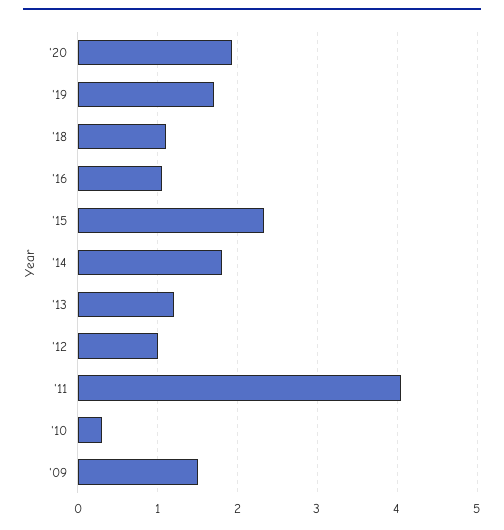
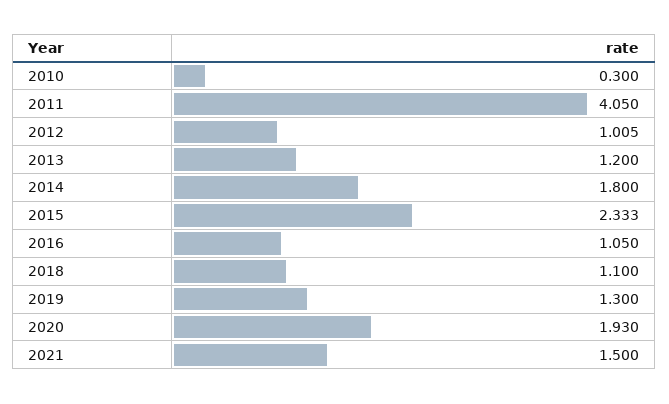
'19: 1.7 -> 1.3
'09: 1.5 -> none
2021: none -> 1.5

